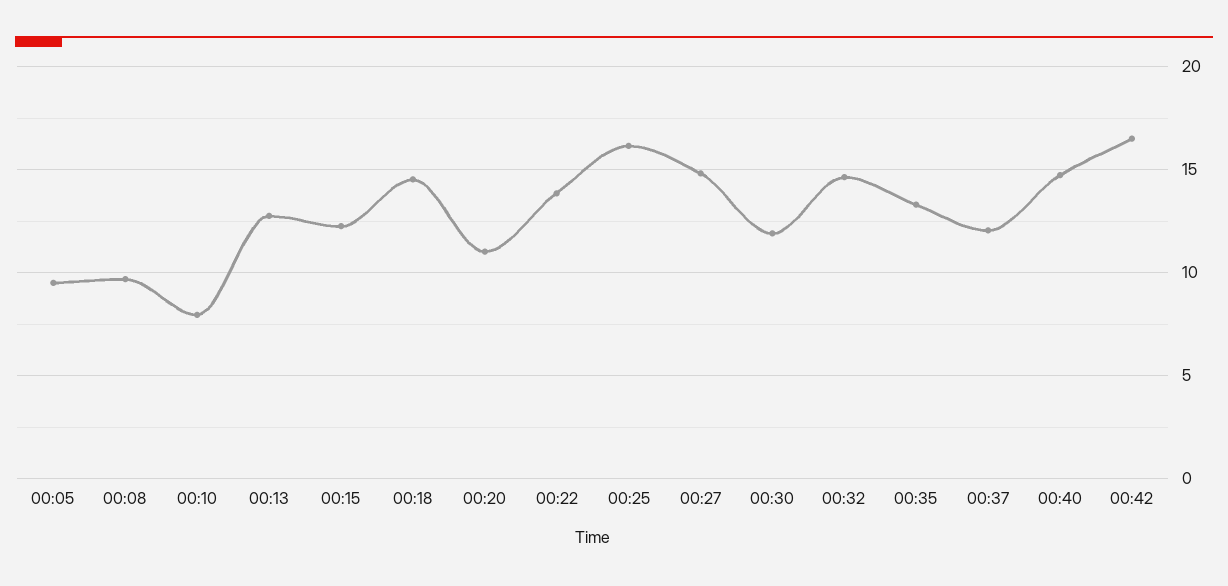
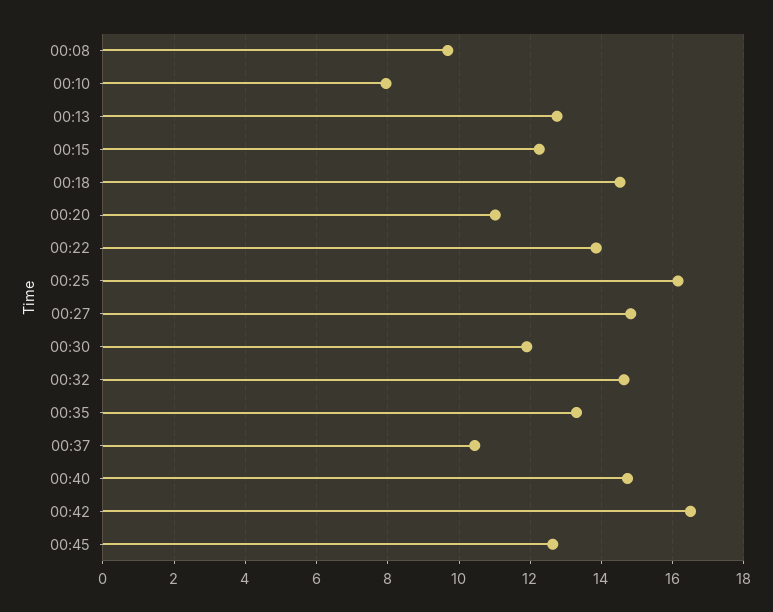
00:05: 9.5 -> none
00:37: 12 -> 10.4
00:45: none -> 12.6

